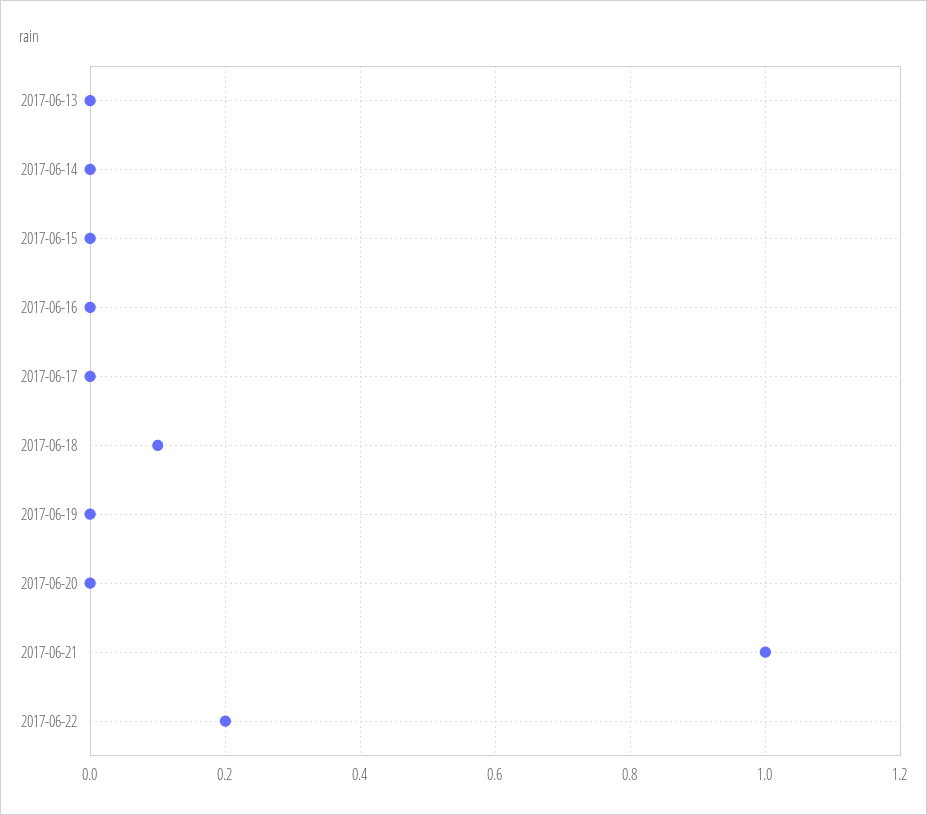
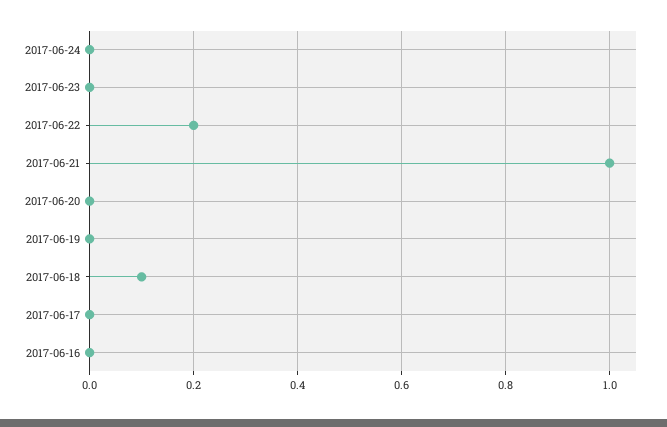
2017-06-13: 0 -> none
2017-06-14: 0 -> none
2017-06-15: 0 -> none
2017-06-24: none -> 0
2017-06-23: none -> 0

